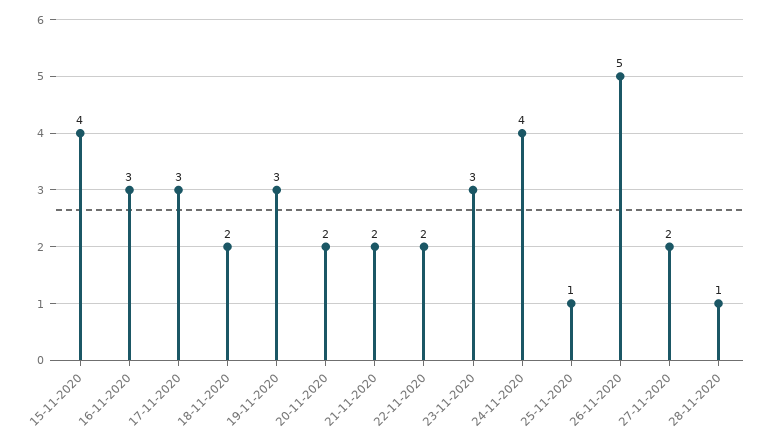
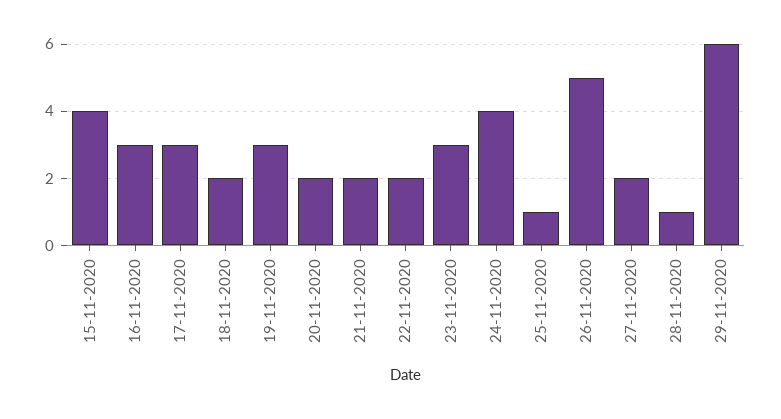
29-11-2020: none -> 6

